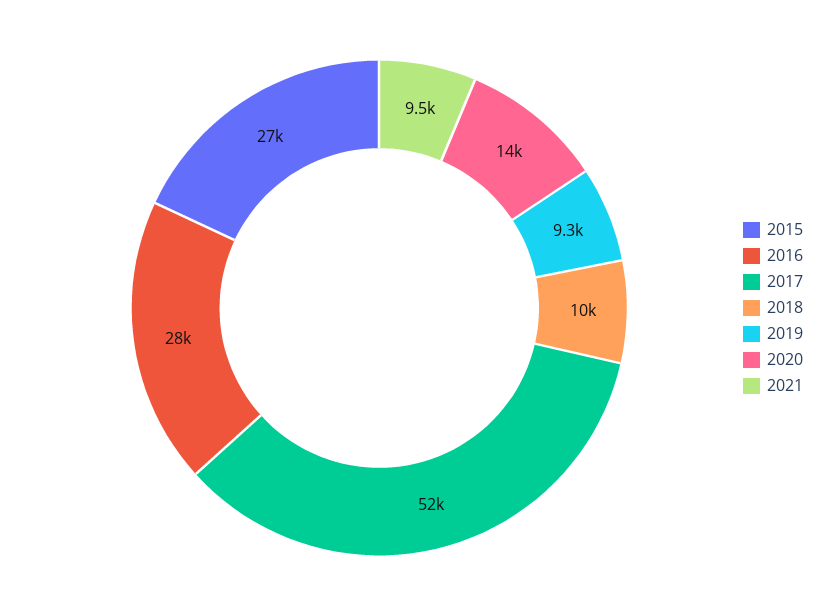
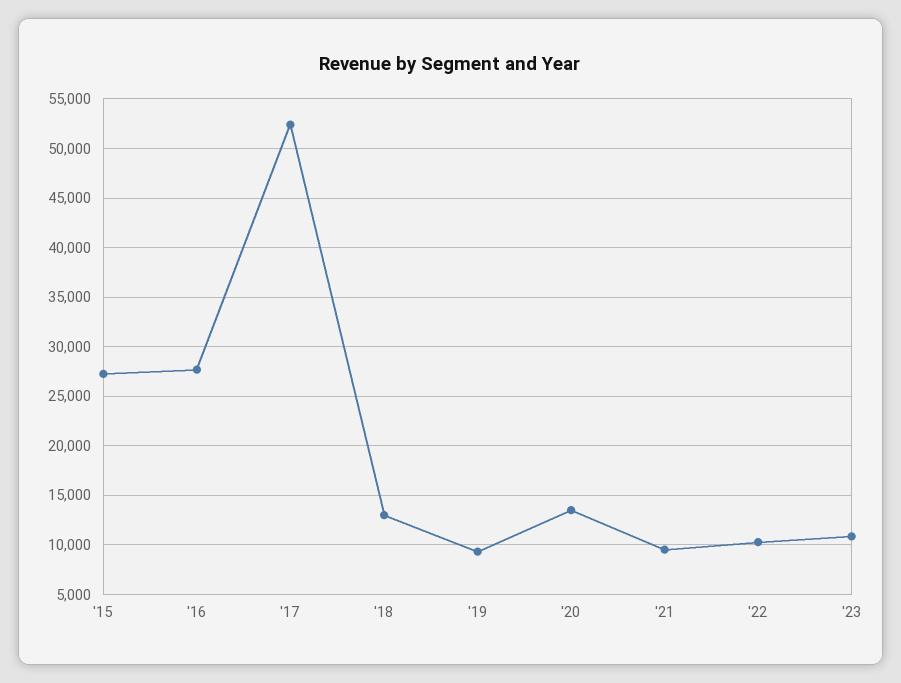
2018: 10000 -> 13000
'22: none -> 10000
'23: none -> 11000

